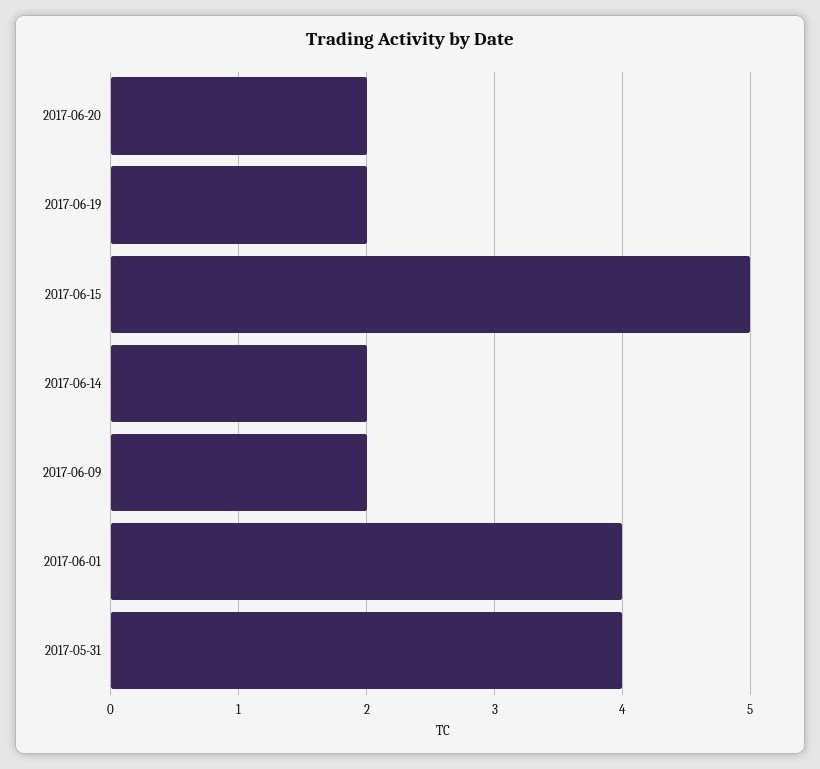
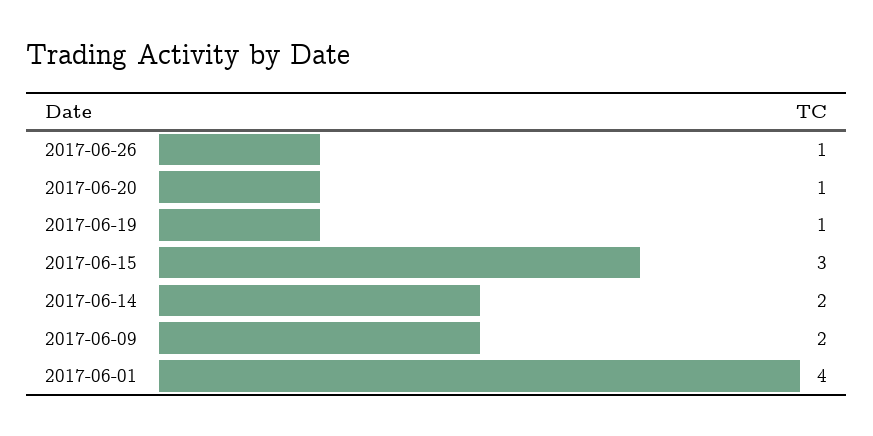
2017-06-20: 2 -> 1
2017-06-19: 2 -> 1
2017-06-15: 5 -> 3
2017-05-31: 4 -> none
2017-06-26: none -> 1

